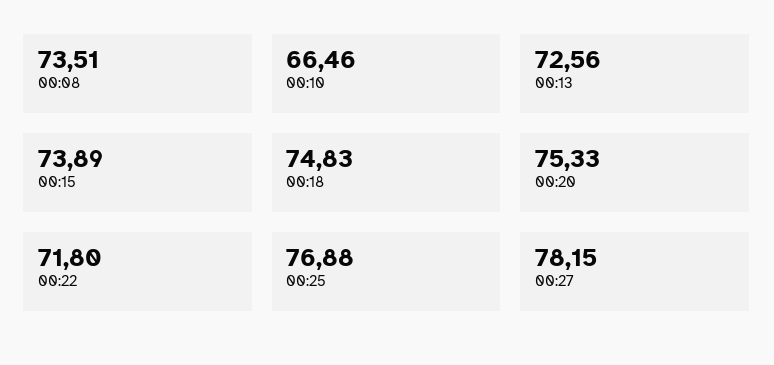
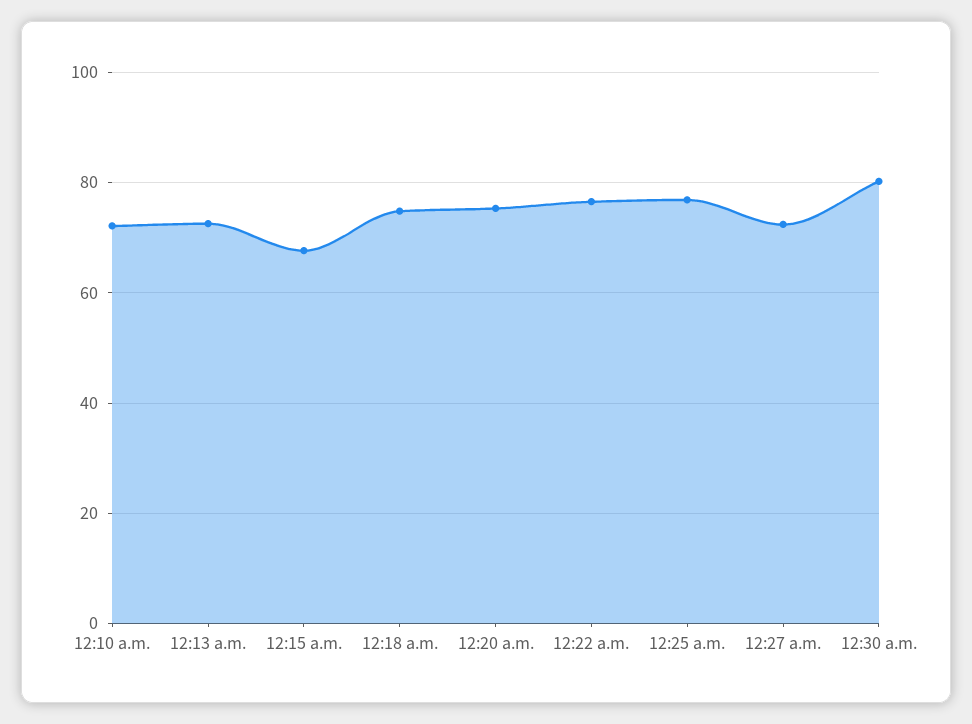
00:08: 73.51 -> none
00:10: 66.46 -> 72
00:15: 73.89 -> 68
00:22: 71.8 -> 76
00:27: 78.15 -> 72
12:30 a.m.: none -> 80

